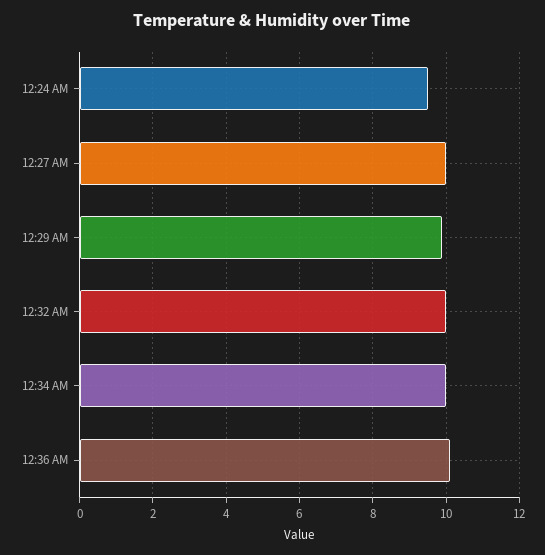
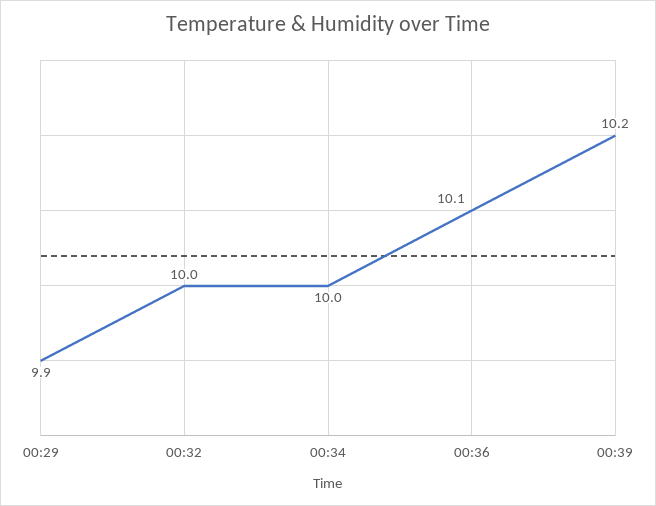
12:24 AM: 9.5 -> none
12:27 AM: 10 -> none
00:39: none -> 10.2

